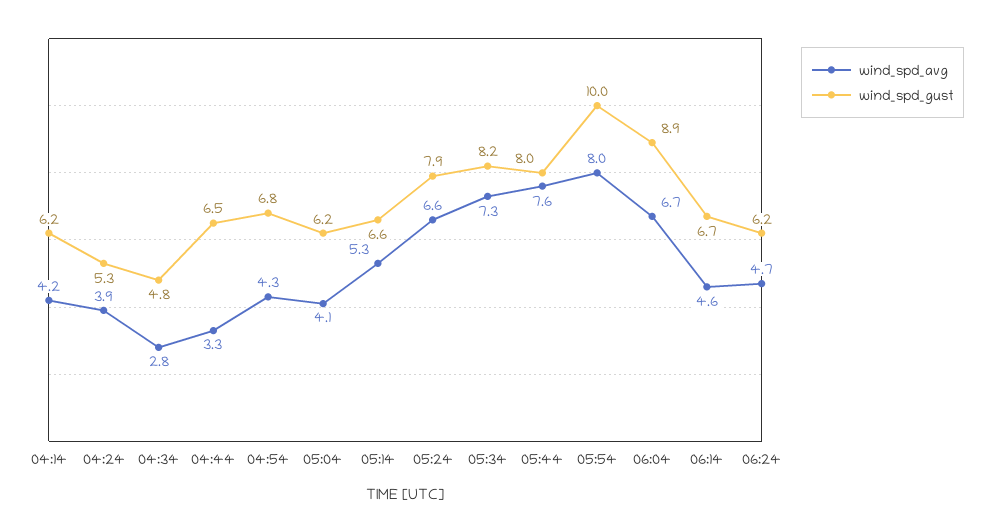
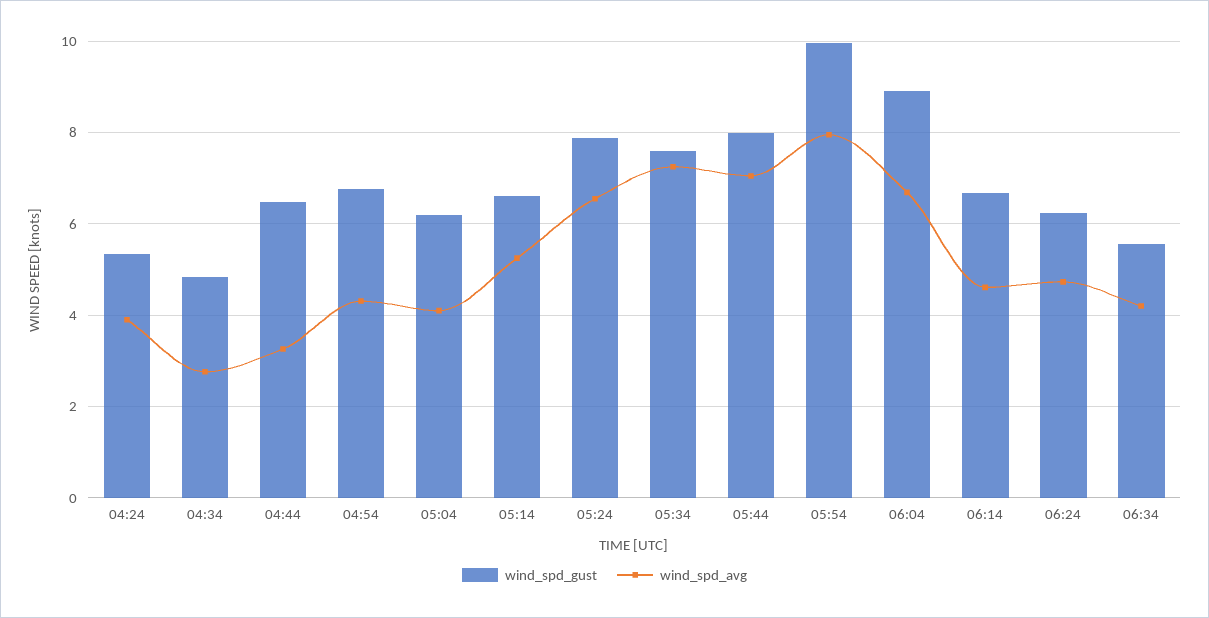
wind_spd_avg, 04:14: 4.2 -> none
wind_spd_gust, 04:14: 6.2 -> none
wind_spd_gust, 05:34: 8.2 -> 7.6
wind_spd_avg, 05:44: 7.6 -> 7
wind_spd_gust, 06:34: none -> 5.6
wind_spd_avg, 06:34: none -> 4.2

